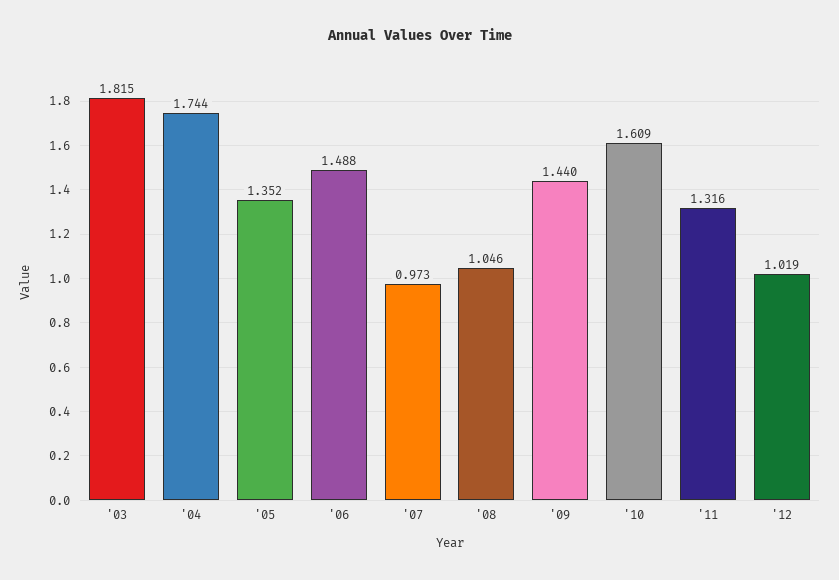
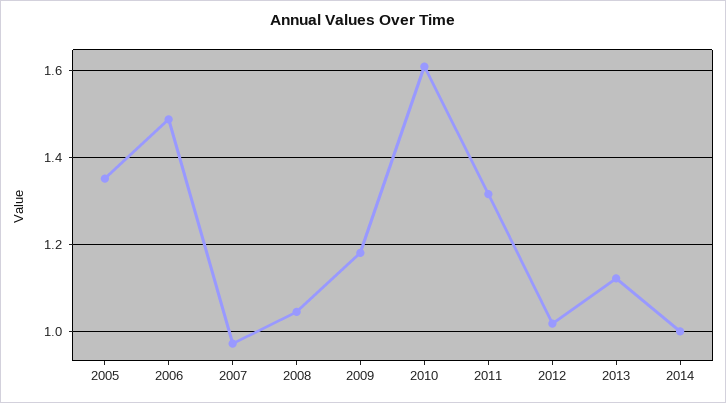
'03: 1.815 -> none
'04: 1.744 -> none
'09: 1.44 -> 1.18
2013: none -> 1.12
2014: none -> 1

